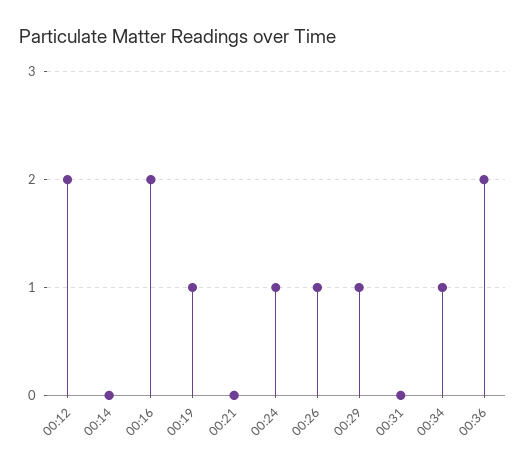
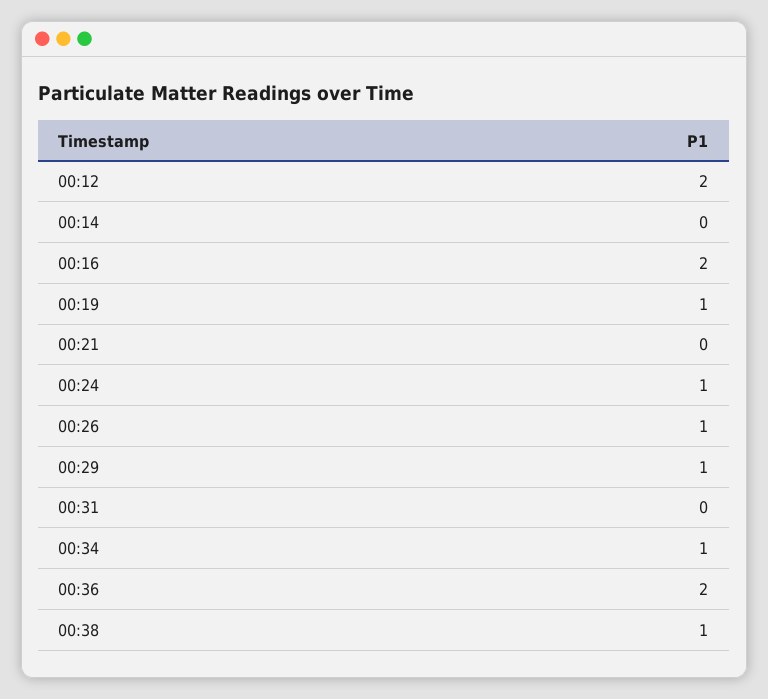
00:38: none -> 1

